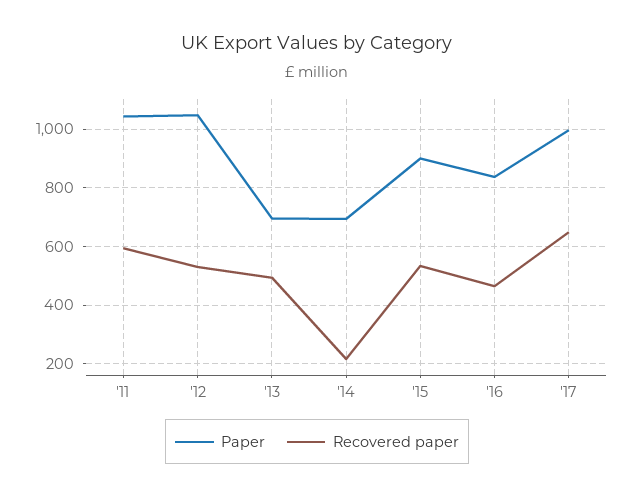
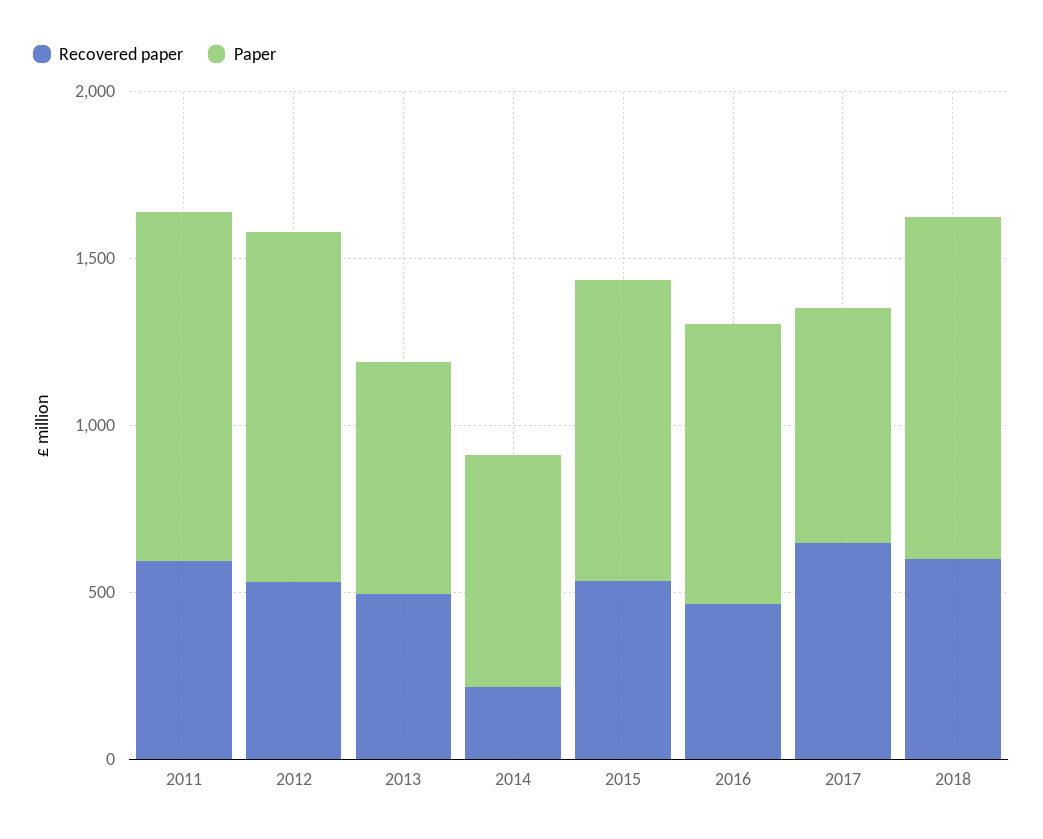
Paper, '17: 1000 -> 700
Recovered paper, 2018: none -> 600
Paper, 2018: none -> 1000

